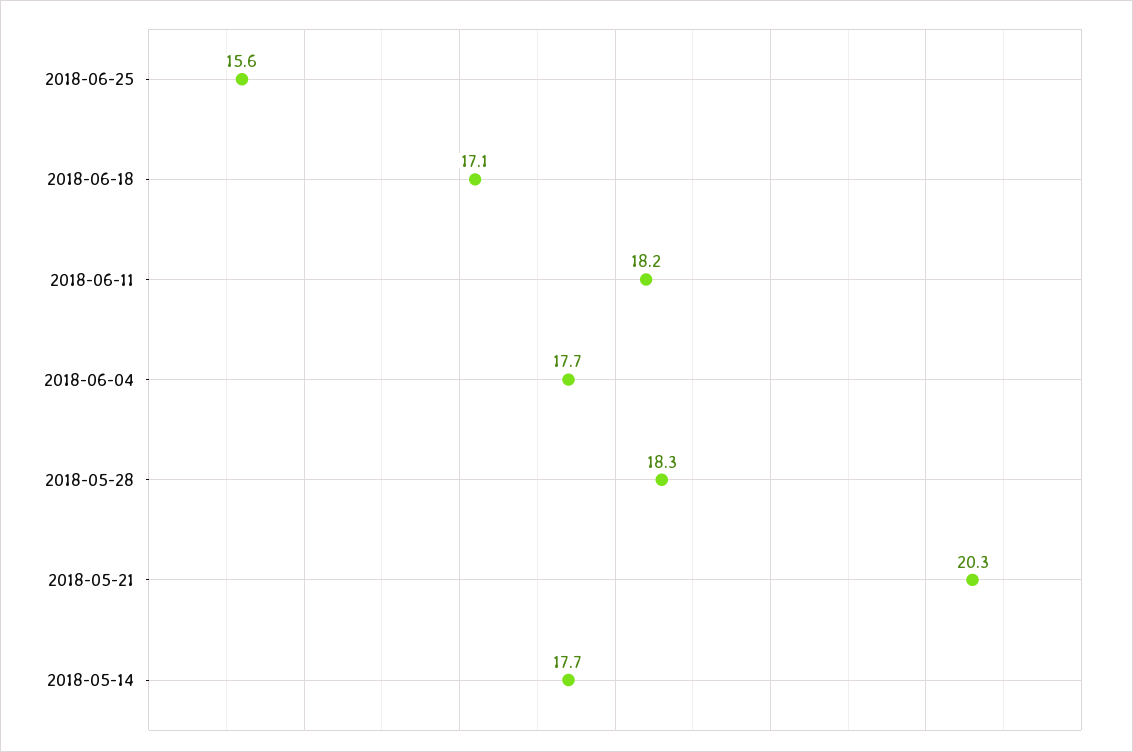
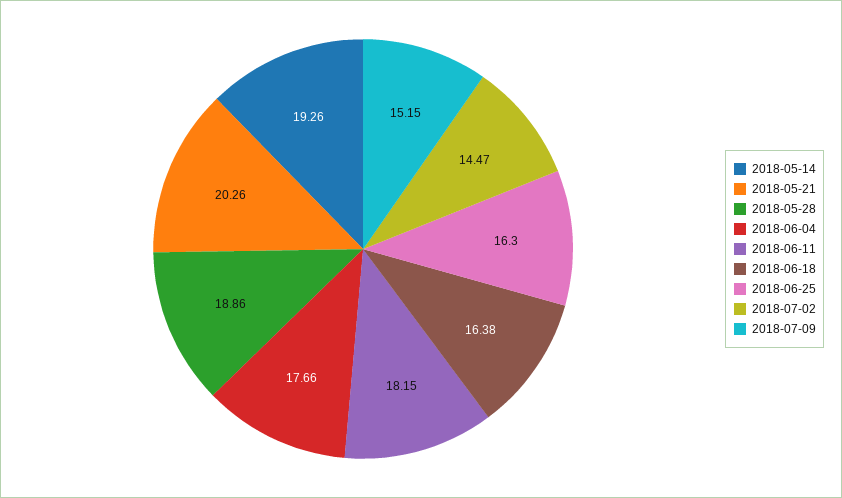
2018-06-25: 15.6 -> 16.3
2018-06-18: 17.1 -> 16.38
2018-05-28: 18.3 -> 18.86
2018-05-14: 17.7 -> 19.26
2018-07-02: none -> 14.47
2018-07-09: none -> 15.15

